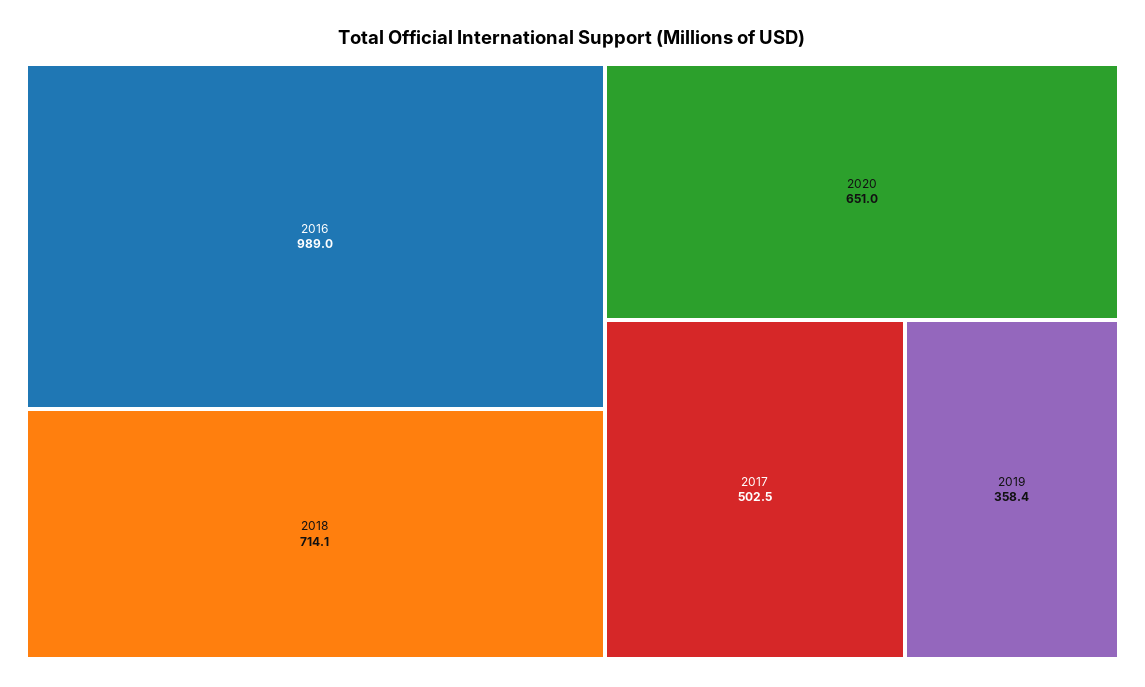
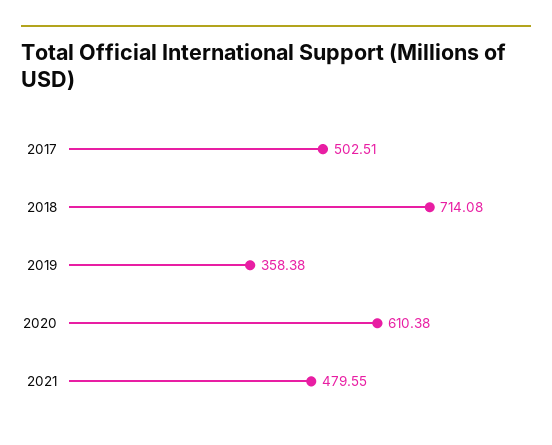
2016: 989 -> none
2020: 651 -> 610.38
2021: none -> 479.55

